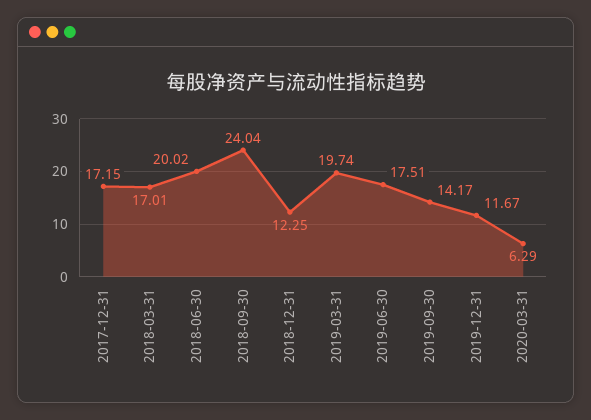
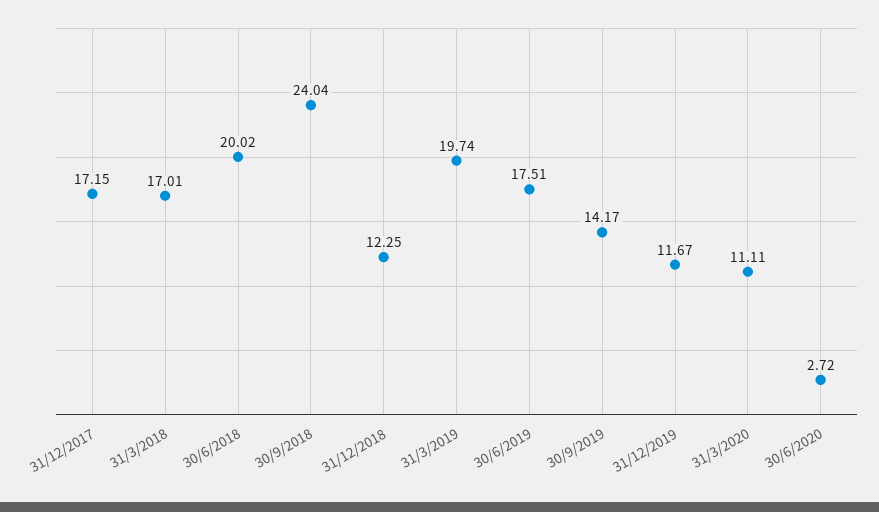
2020-03-31: 6.29 -> 11.11
30/6/2020: none -> 2.72

